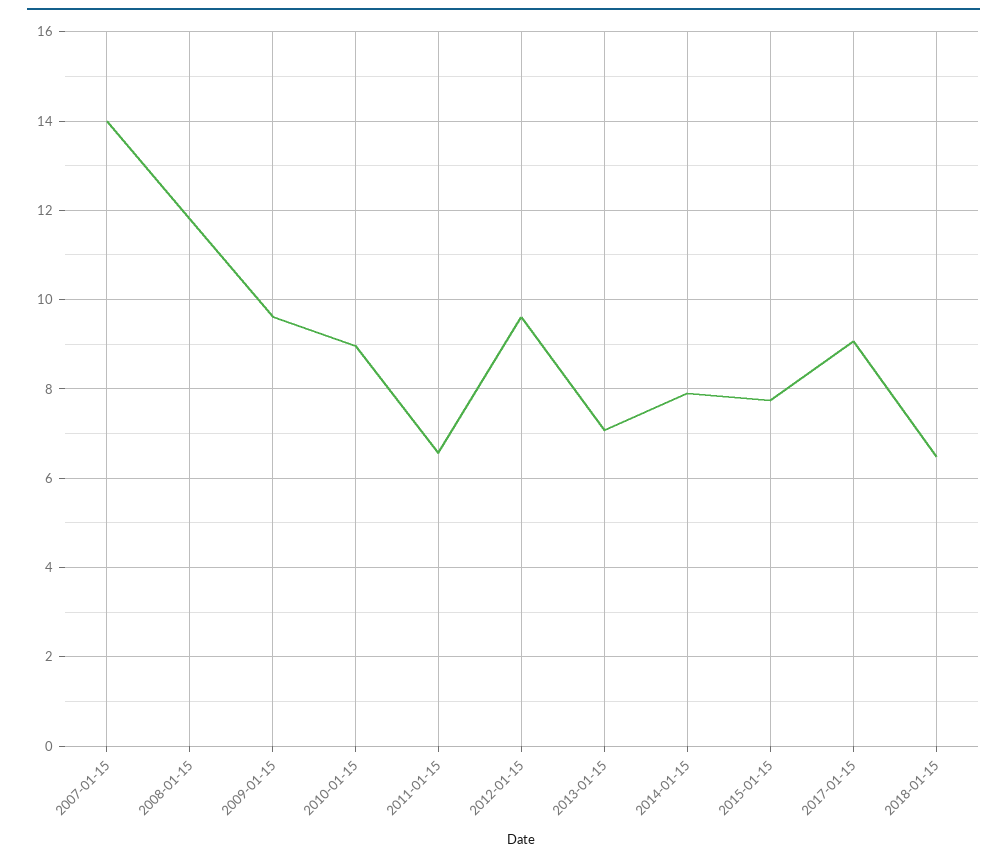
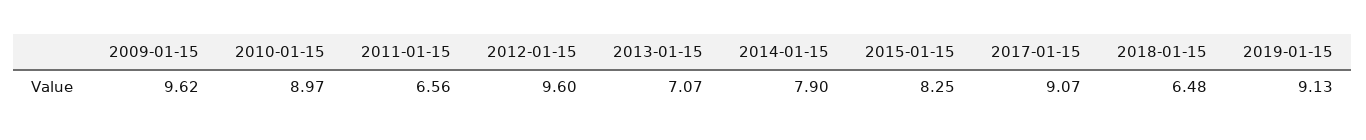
2007-01-15: 14 -> none
2008-01-15: 11.8 -> none
2015-01-15: 7.8 -> 8.25
2019-01-15: none -> 9.13

